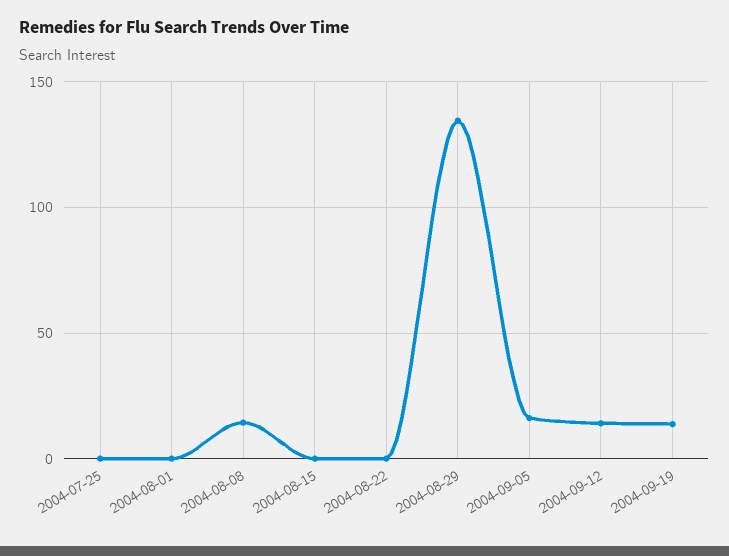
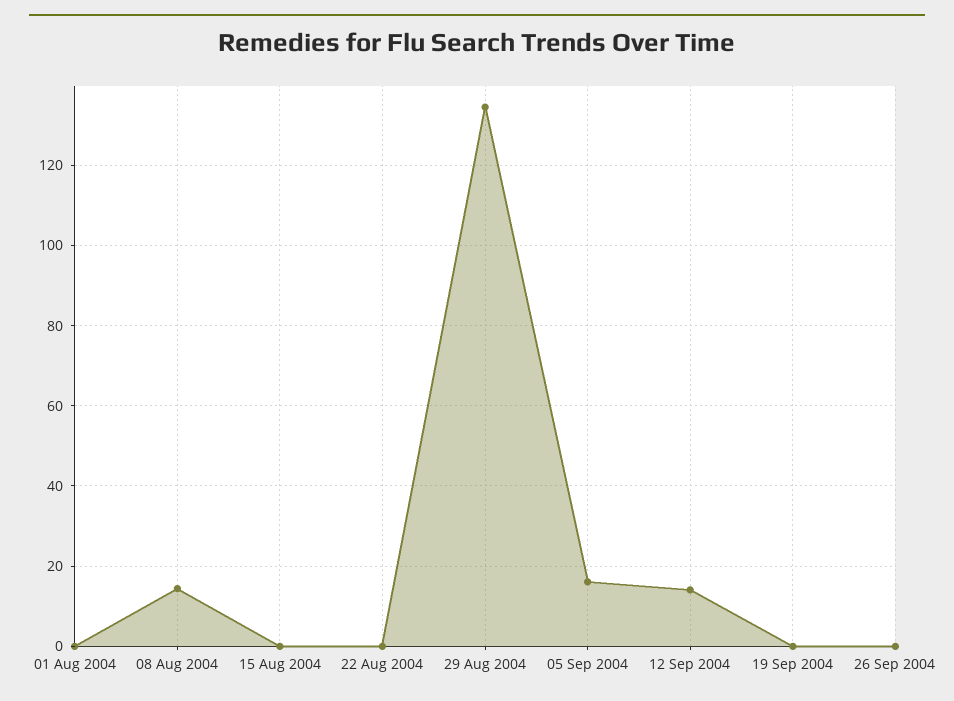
2004-07-25: 0 -> none
2004-09-19: 15 -> 0
26 Sep 2004: none -> 0

